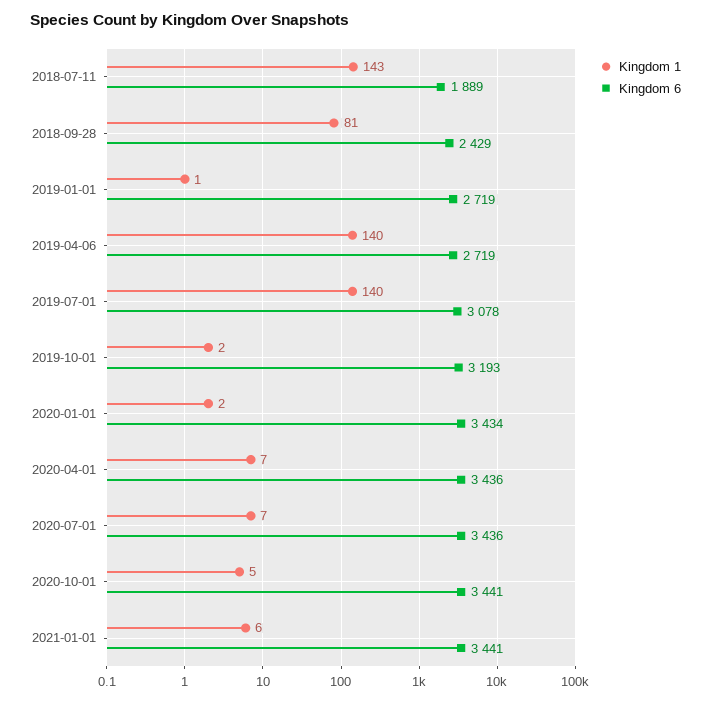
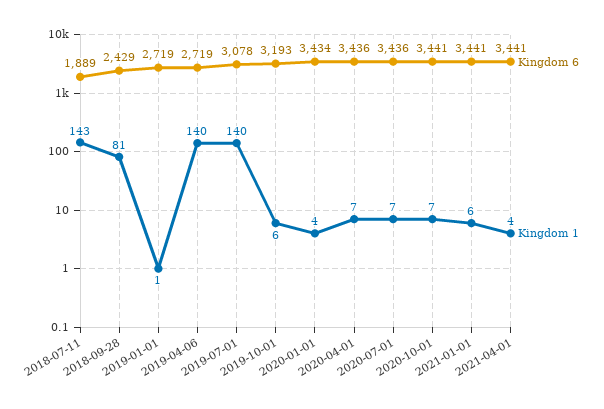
Kingdom 1, 2019-10-01: 2 -> 6
Kingdom 1, 2020-01-01: 2 -> 4
Kingdom 1, 2020-10-01: 5 -> 7
Kingdom 6, 2021-04-01: none -> 3441
Kingdom 1, 2021-04-01: none -> 4

